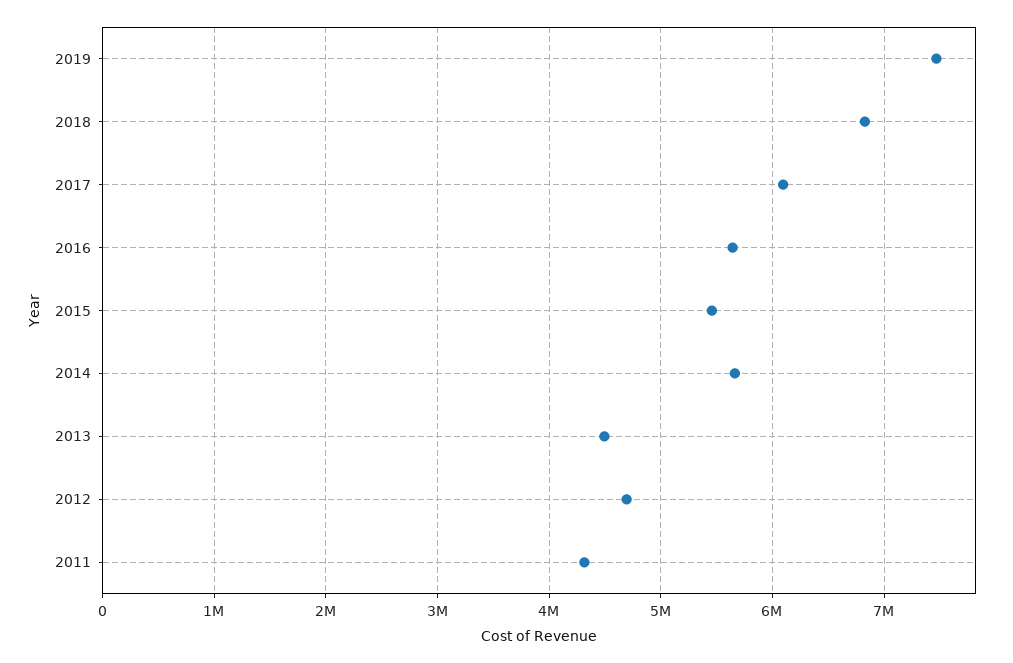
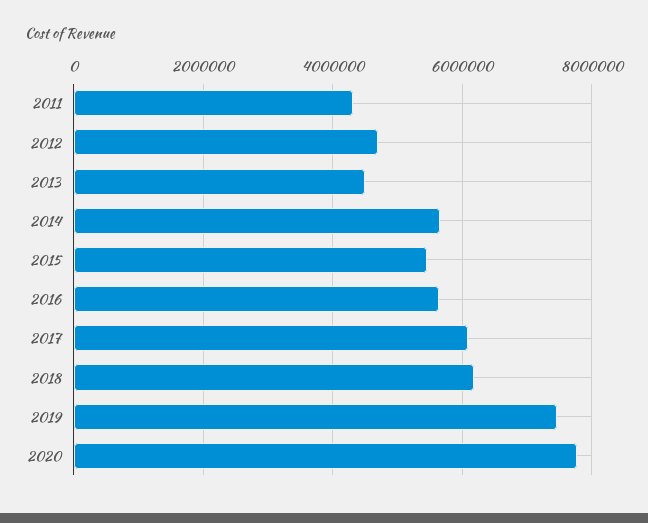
2018: 6800000 -> 6200000
2020: none -> 7800000

